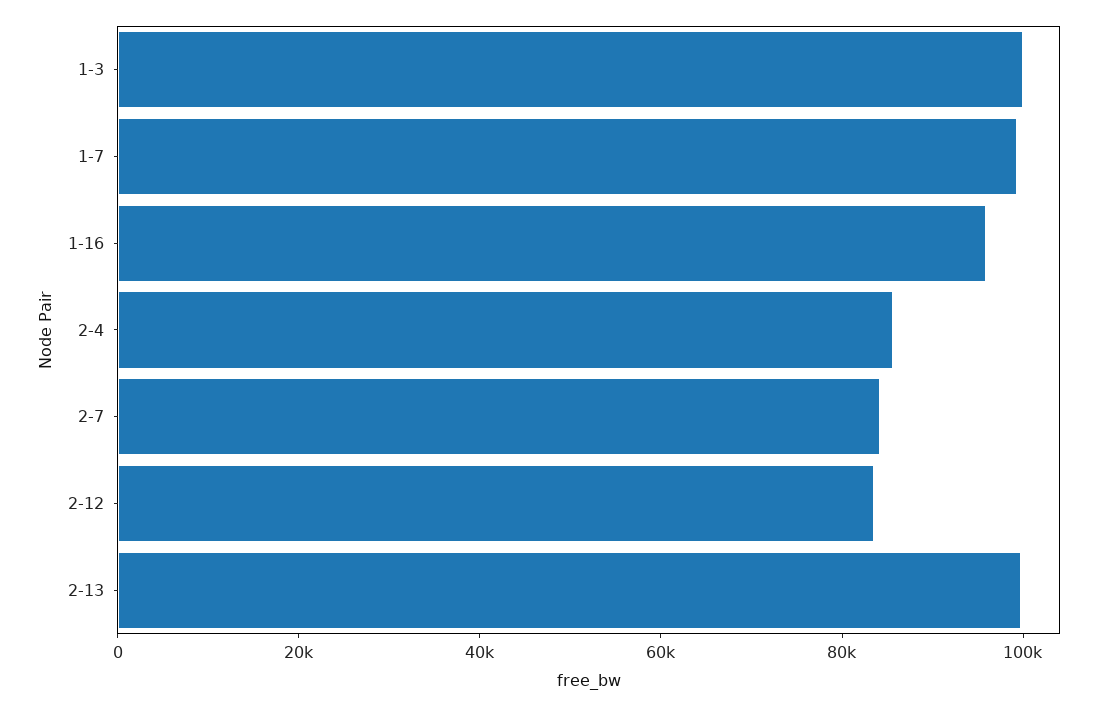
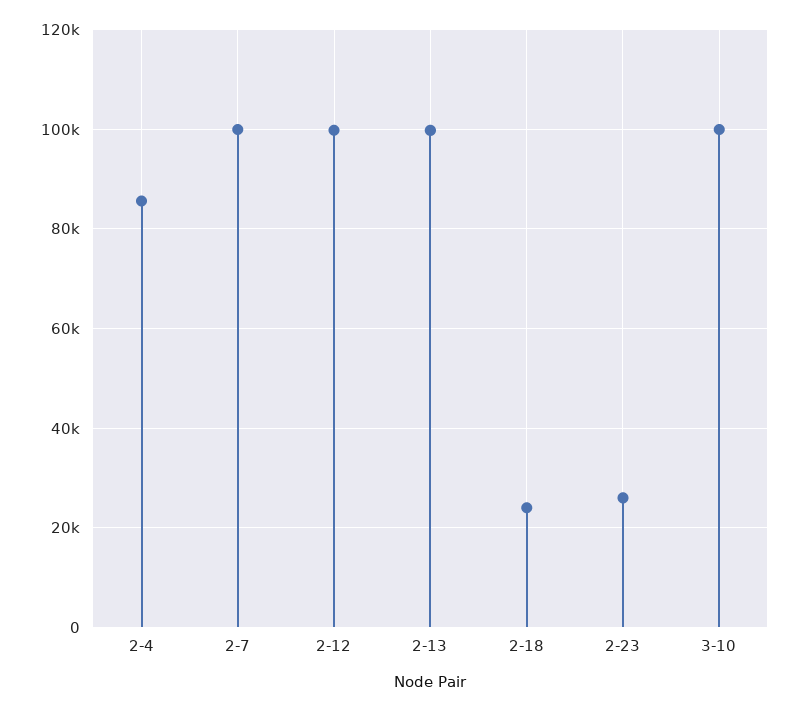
1-3: 100000 -> none
1-7: 100000 -> none
1-16: 95000 -> none
2-7: 85000 -> 100000
2-12: 85000 -> 100000
2-18: none -> 24000
2-23: none -> 26000
3-10: none -> 100000

